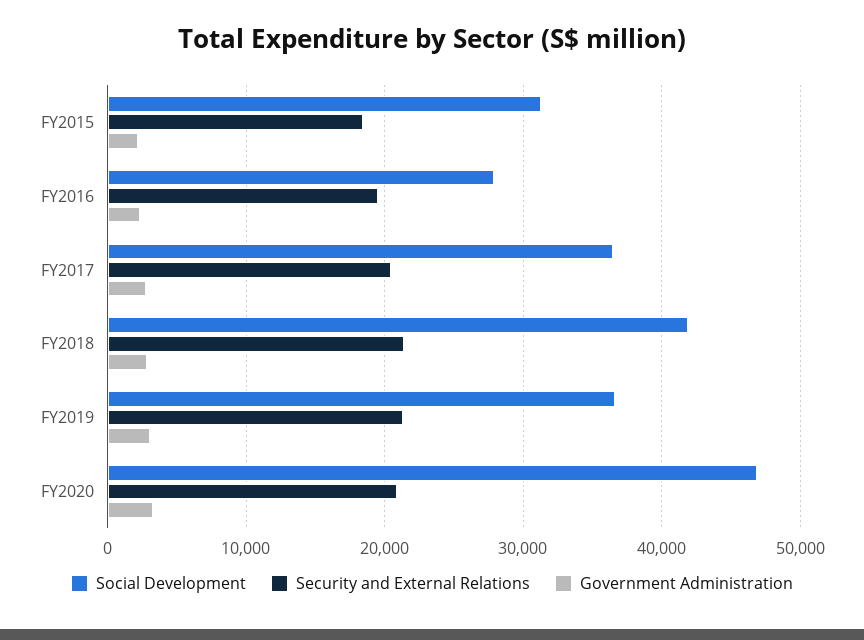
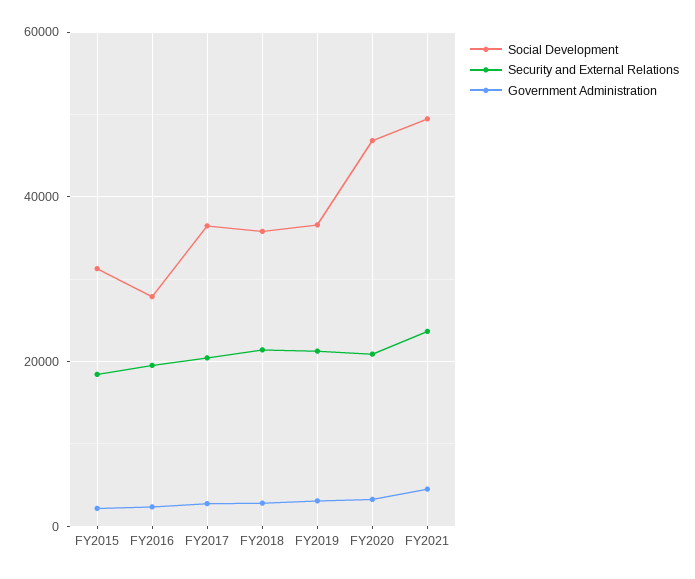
Social Development, FY2018: 42000 -> 36000
Social Development, FY2021: none -> 50000
Security and External Relations, FY2021: none -> 24000
Government Administration, FY2021: none -> 4000

